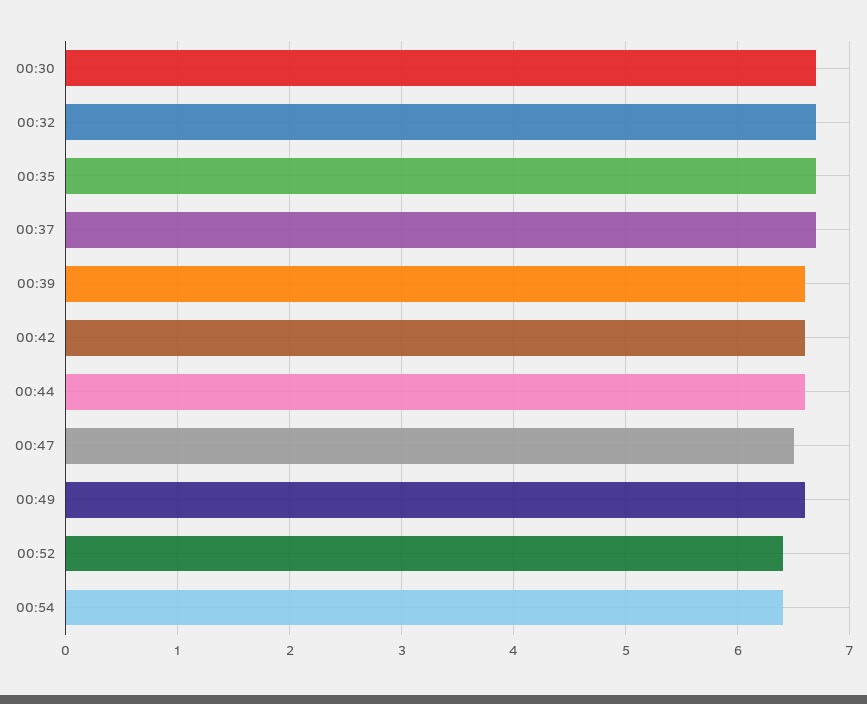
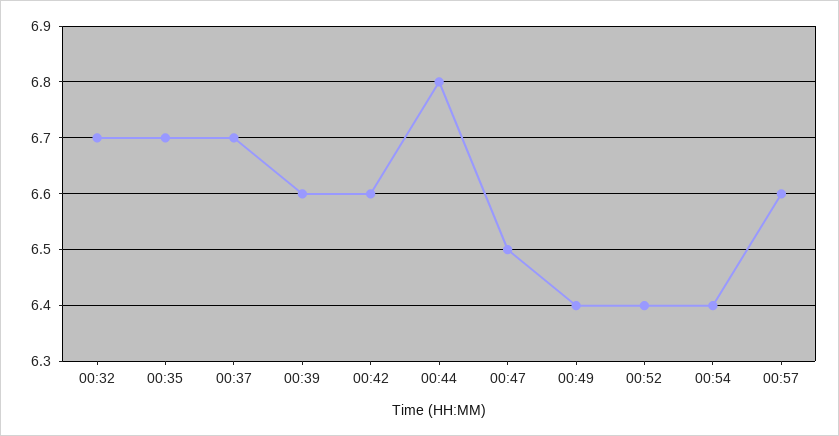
00:30: 6.7 -> none
00:44: 6.6 -> 6.8
00:49: 6.6 -> 6.4
00:57: none -> 6.6

